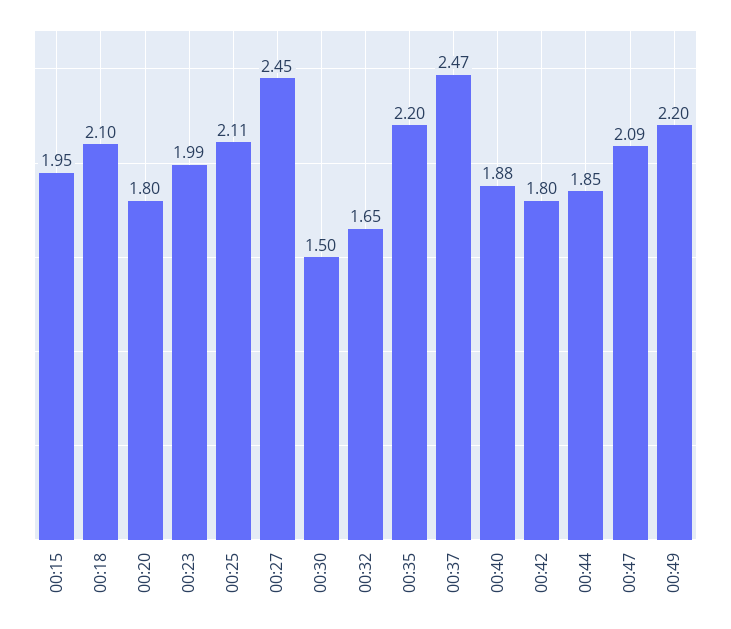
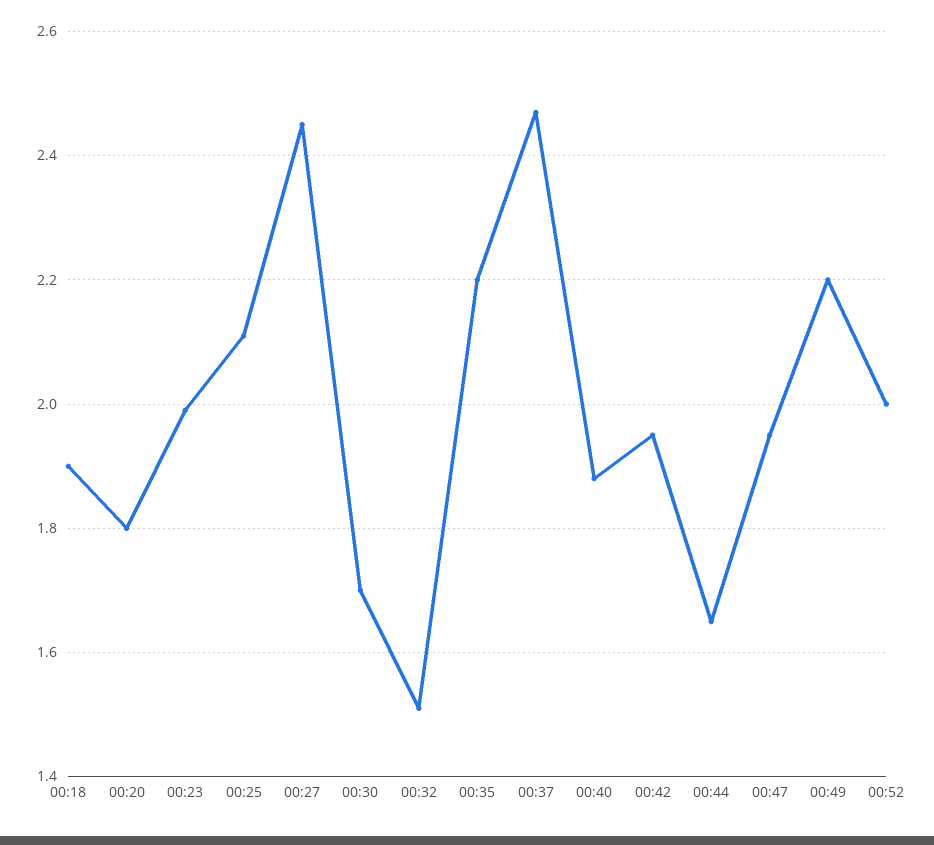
00:15: 1.95 -> none
00:18: 2.1 -> 1.9
00:30: 1.5 -> 1.7
00:32: 1.65 -> 1.5
00:42: 1.8 -> 1.95
00:44: 1.85 -> 1.65
00:47: 2.09 -> 1.95
00:52: none -> 2

